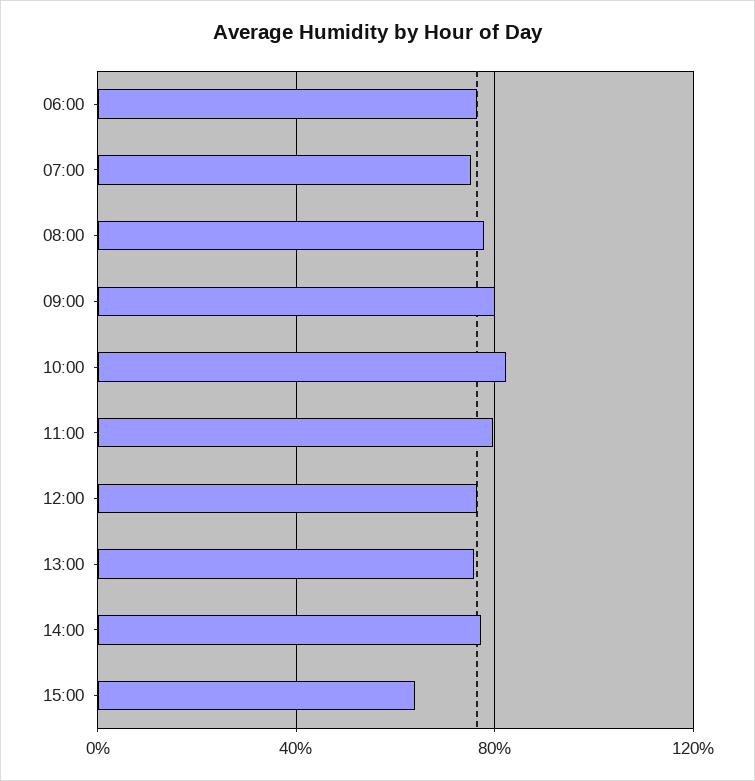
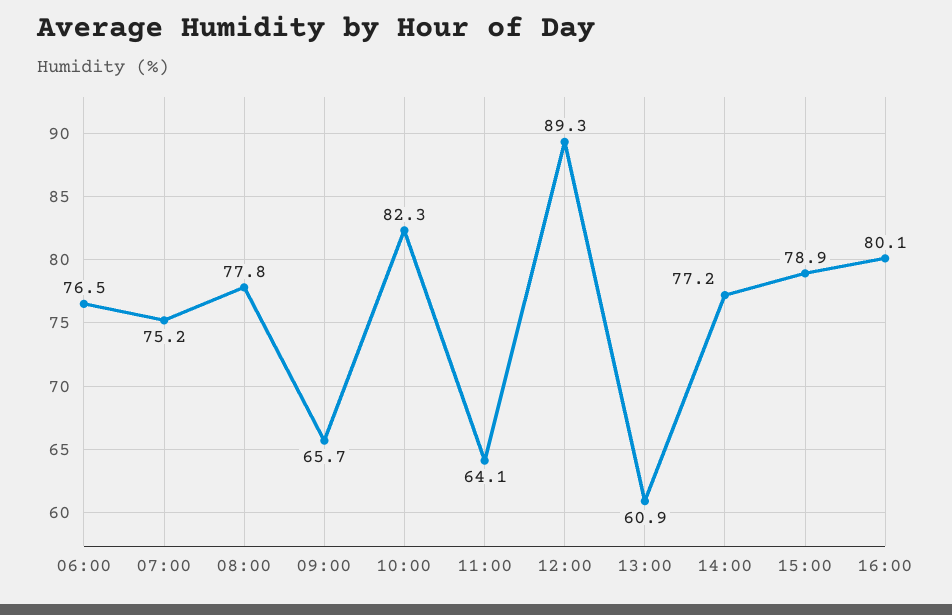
09:00: 80 -> 65.7
11:00: 80 -> 64.1
12:00: 75 -> 89.3
13:00: 75 -> 60.9
15:00: 65 -> 78.9
16:00: none -> 80.1

